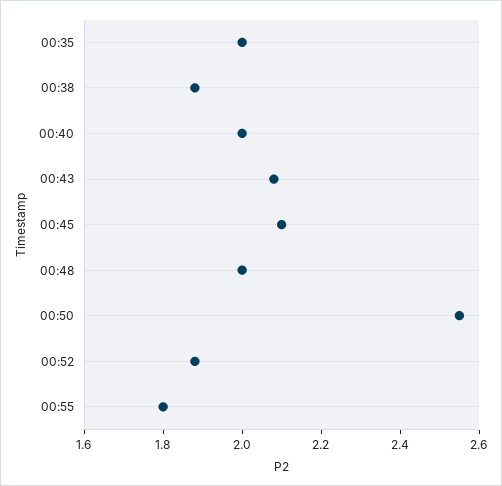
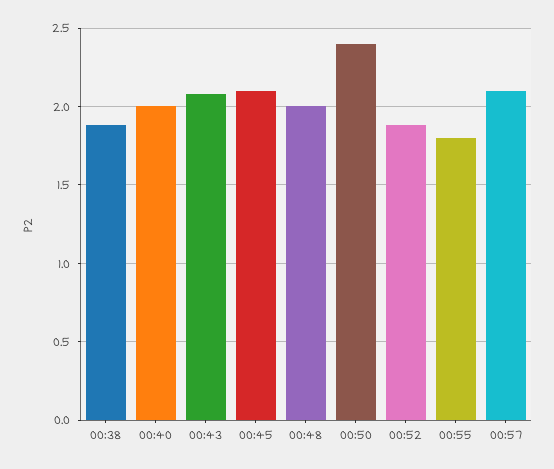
00:35: 2 -> none
00:50: 2.55 -> 2.4
00:57: none -> 2.1

